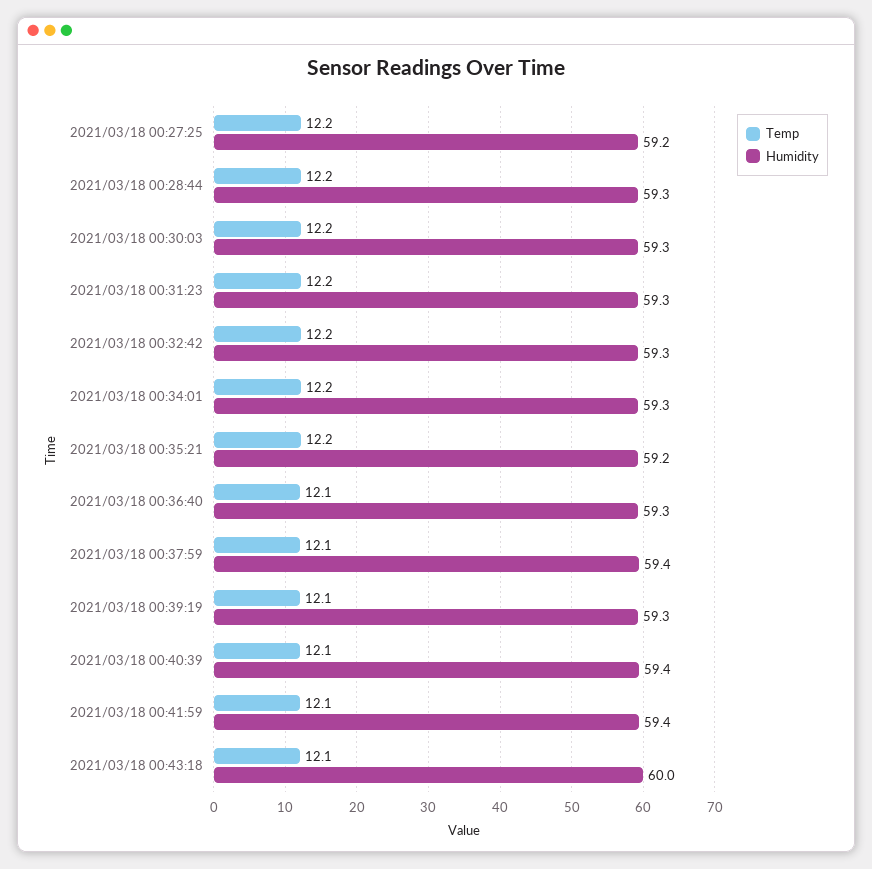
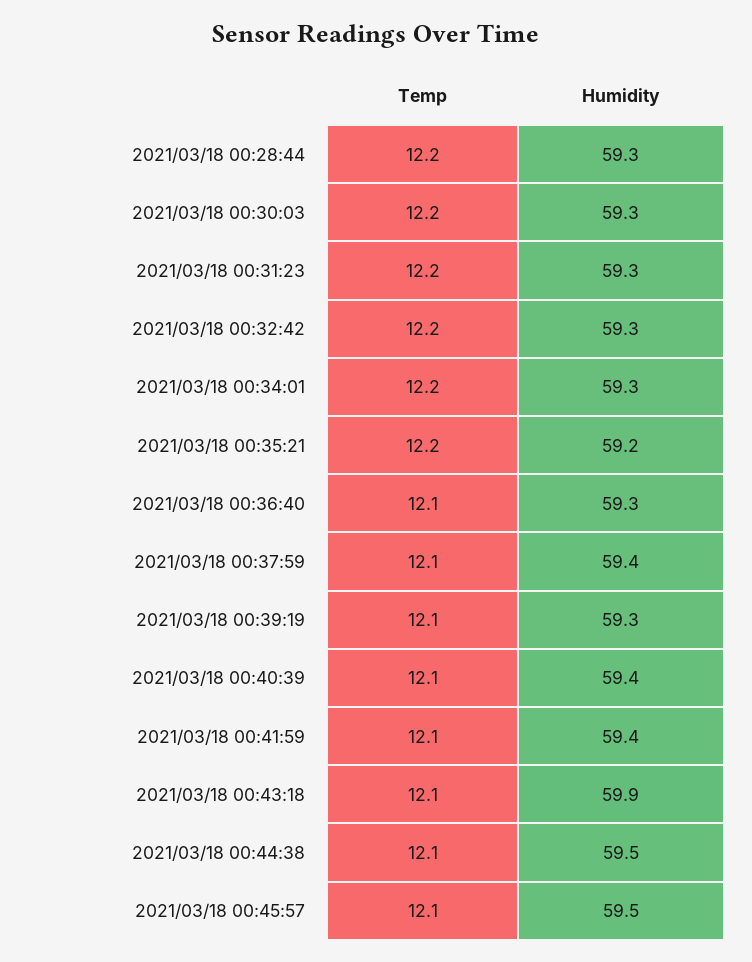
Temp, 2021/03/18 00:27:25: 12.2 -> none
Humidity, 2021/03/18 00:27:25: 59.2 -> none
Humidity, 2021/03/18 00:43:18: 60 -> 59.9
Temp, 2021/03/18 00:44:38: none -> 12.1
Humidity, 2021/03/18 00:44:38: none -> 59.5
Temp, 2021/03/18 00:45:57: none -> 12.1
Humidity, 2021/03/18 00:45:57: none -> 59.5

